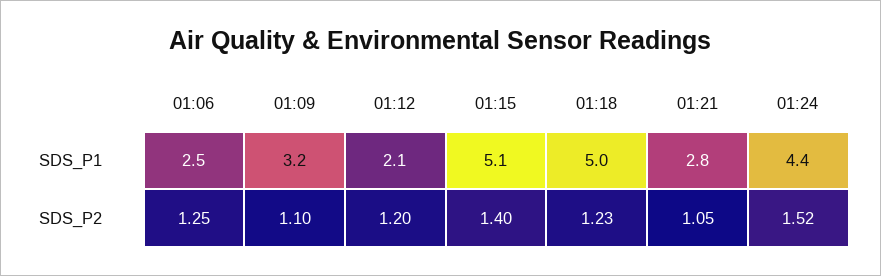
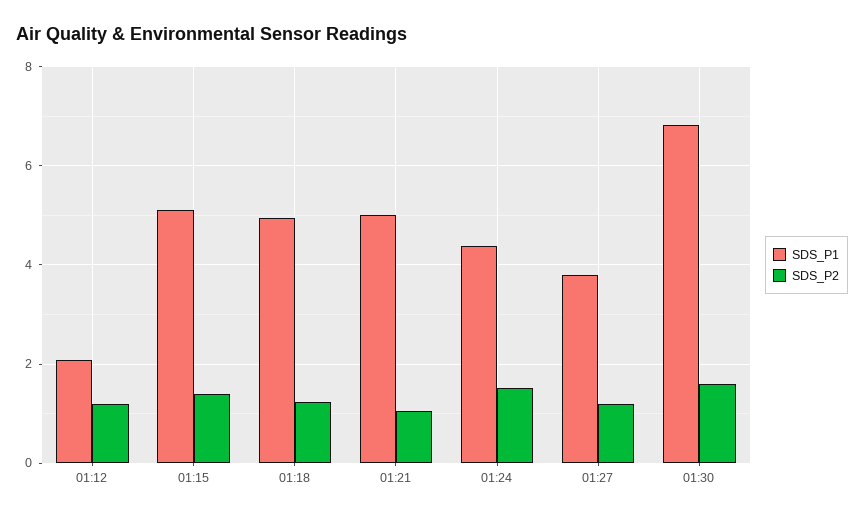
SDS_P1, 01:06: 2.5 -> none
SDS_P1, 01:09: 3.2 -> none
SDS_P1, 01:21: 2.8 -> 5
SDS_P2, 01:06: 1.25 -> none
SDS_P2, 01:09: 1.1 -> none
SDS_P1, 01:27: none -> 3.8
SDS_P2, 01:27: none -> 1.2
SDS_P1, 01:30: none -> 6.8
SDS_P2, 01:30: none -> 1.6

